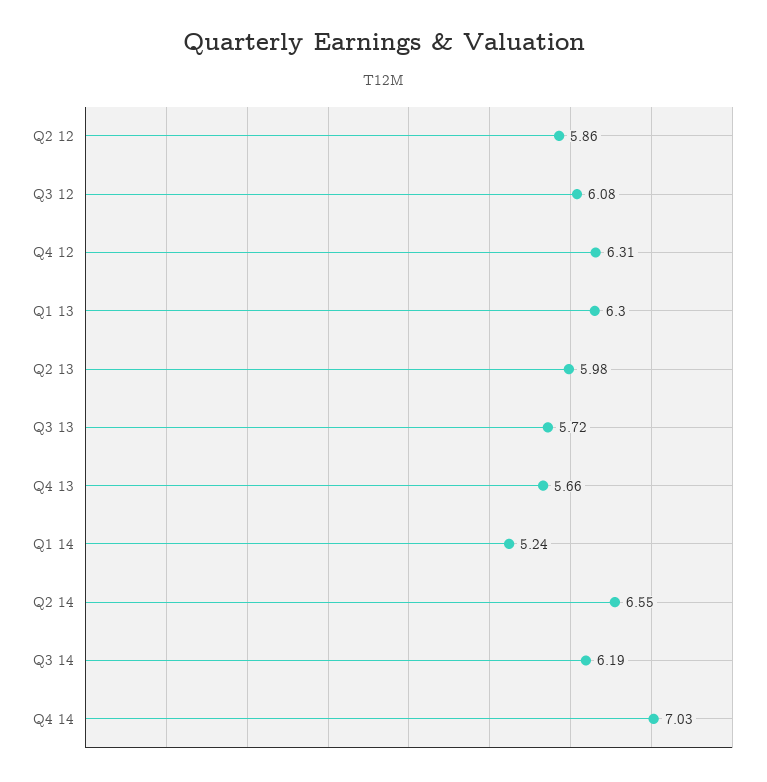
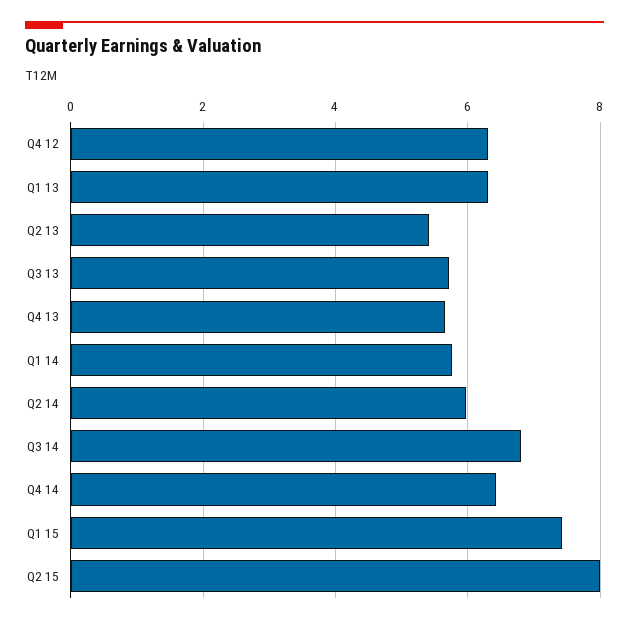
Q2 12: 5.86 -> none
Q3 12: 6.08 -> none
Q2 13: 5.98 -> 5.4
Q1 14: 5.24 -> 5.8
Q2 14: 6.55 -> 6
Q3 14: 6.19 -> 6.8
Q4 14: 7.03 -> 6.4
Q1 15: none -> 7.4
Q2 15: none -> 8

